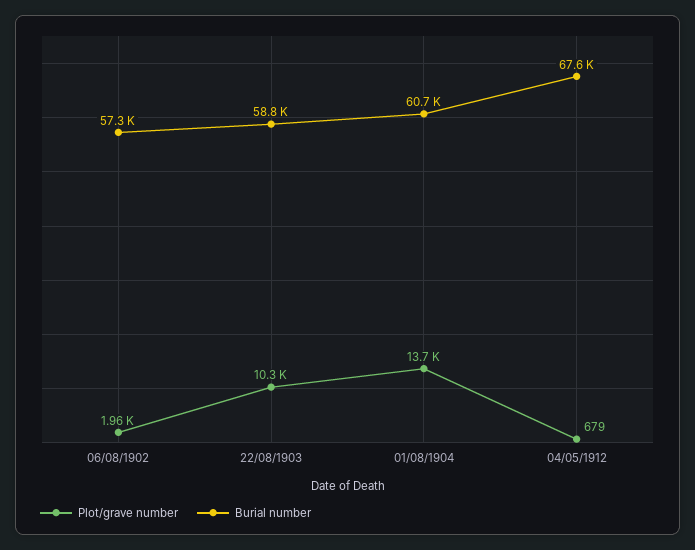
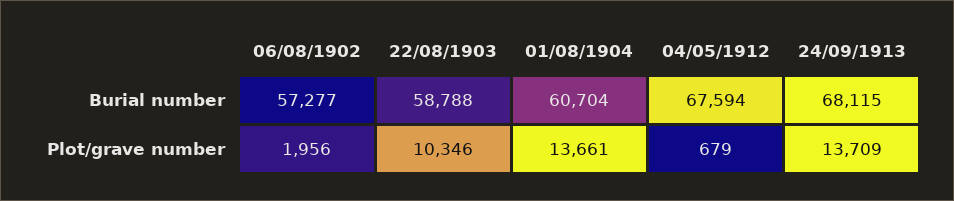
Burial number, 24/09/1913: none -> 68115
Plot/grave number, 24/09/1913: none -> 13709

